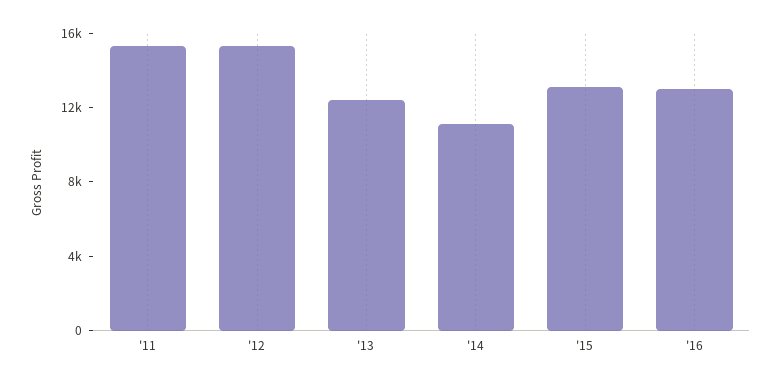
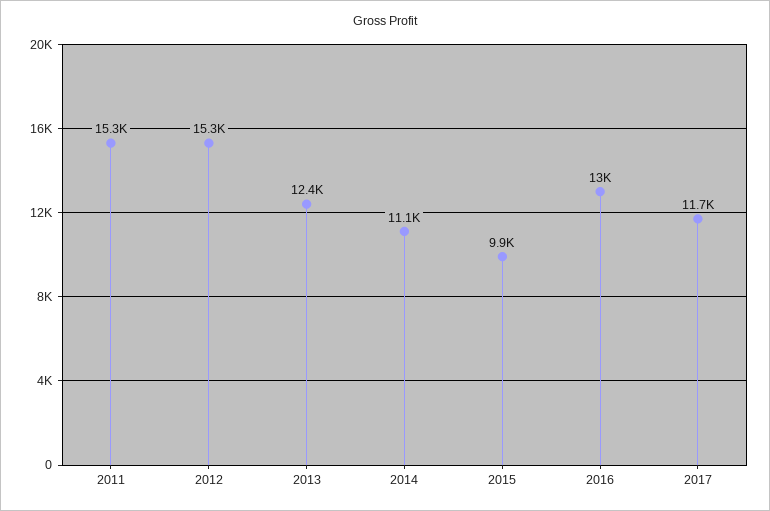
'15: 13000 -> 9900
2017: none -> 11700

